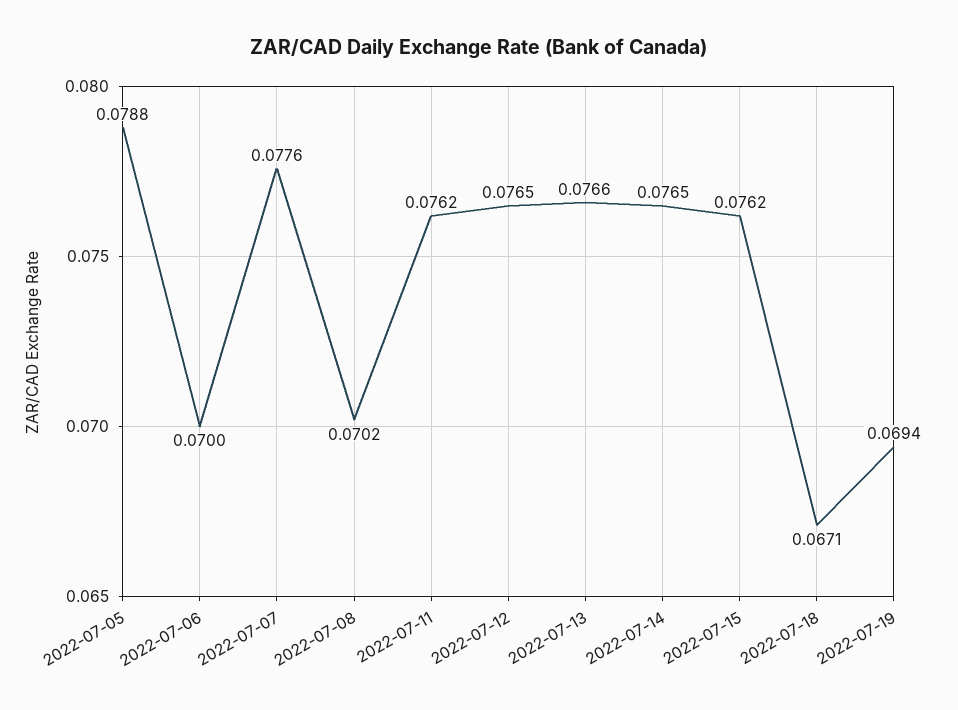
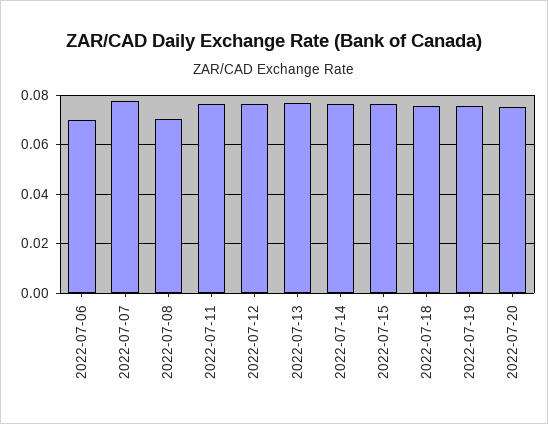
2022-07-05: 0.0788 -> none
2022-07-18: 0.0671 -> 0.075
2022-07-19: 0.0694 -> 0.075
2022-07-20: none -> 0.075

